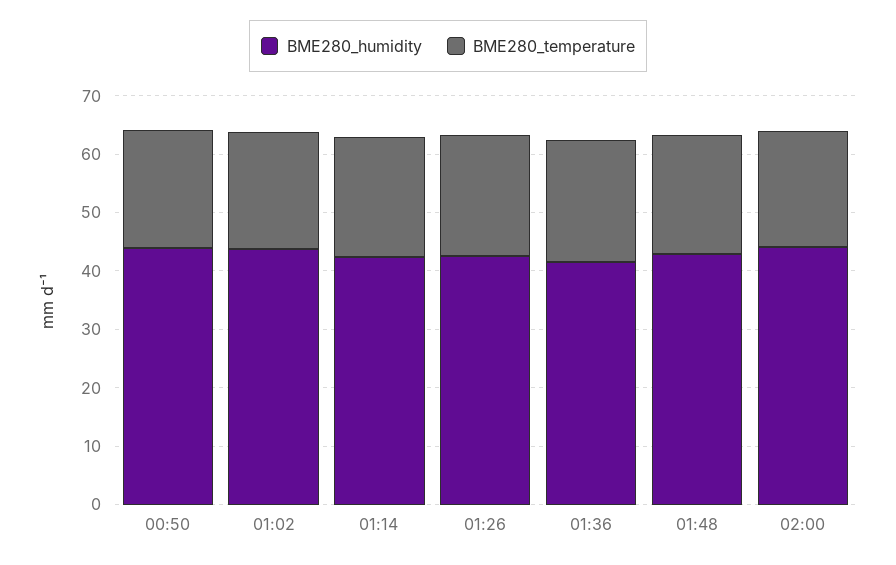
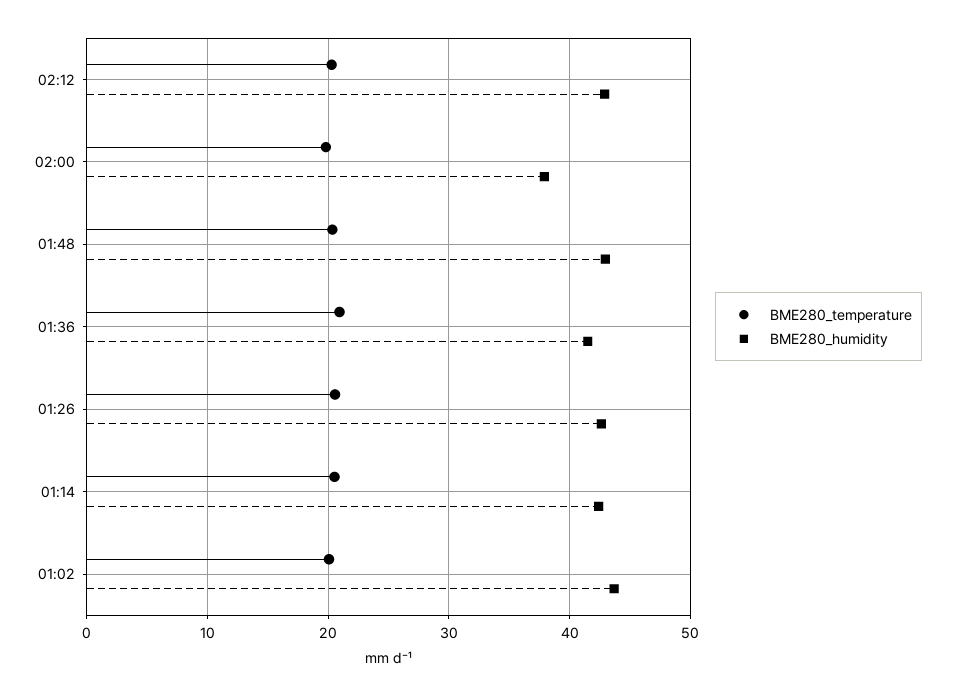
BME280_humidity, 00:50: 44 -> none
BME280_temperature, 00:50: 20 -> none
BME280_humidity, 02:00: 44 -> 38
BME280_temperature, 02:12: none -> 20
BME280_humidity, 02:12: none -> 43

